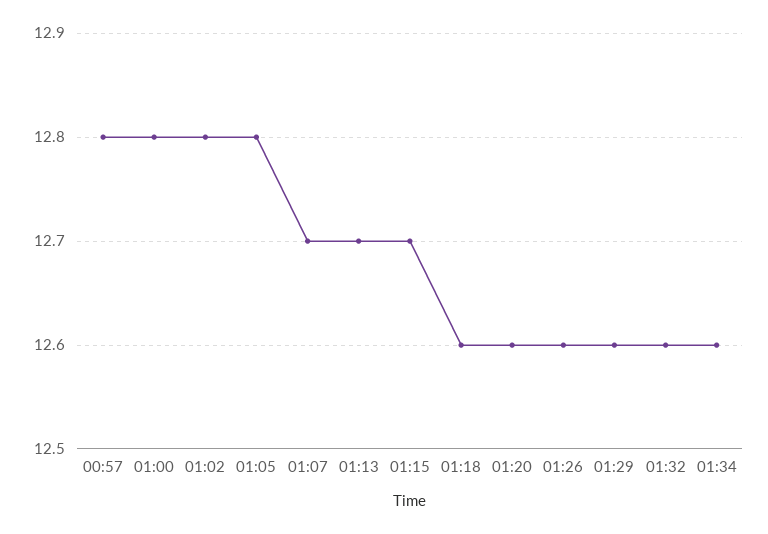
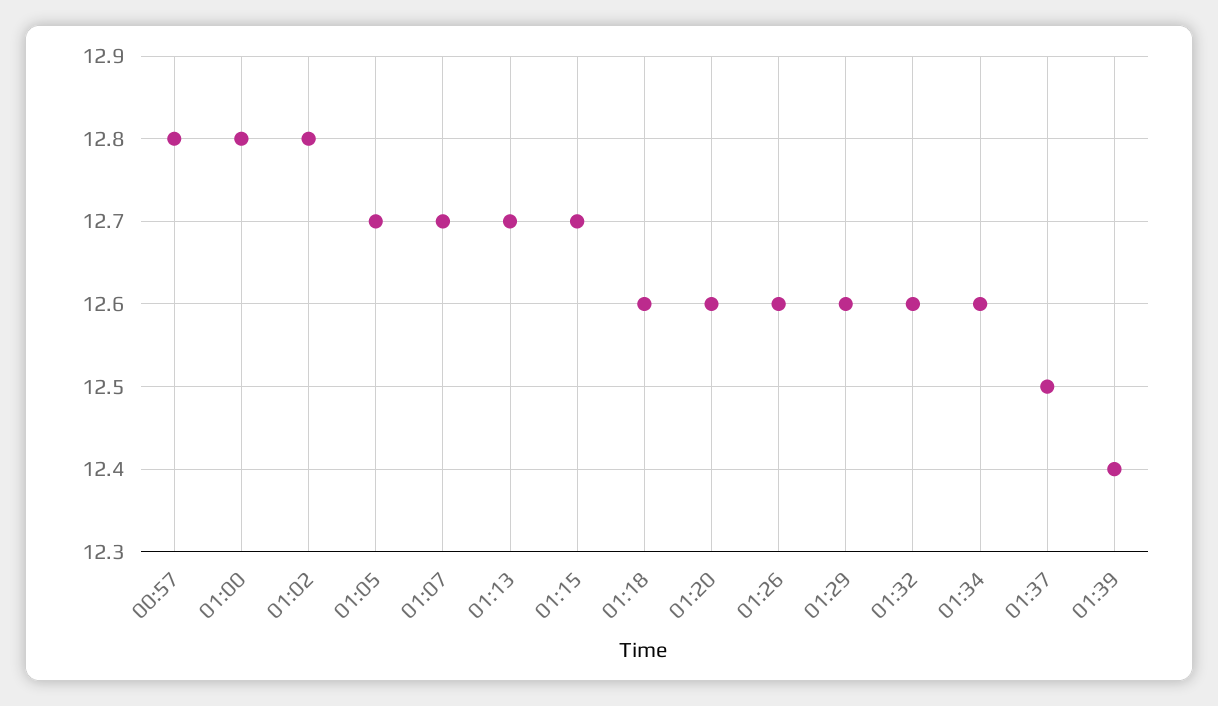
01:05: 12.8 -> 12.7
01:37: none -> 12.5
01:39: none -> 12.4

